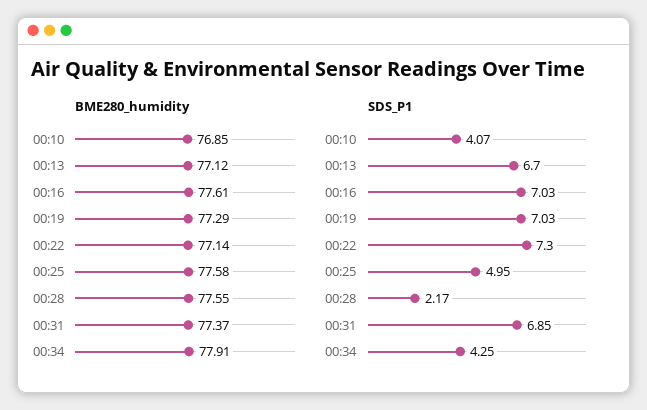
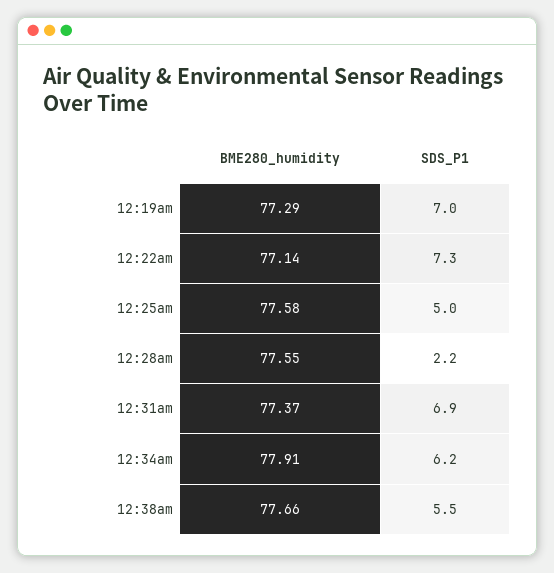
BME280_humidity, 00:10: 76.85 -> none
BME280_humidity, 00:13: 77.12 -> none
BME280_humidity, 00:16: 77.61 -> none
SDS_P1, 00:10: 4.07 -> none
SDS_P1, 00:13: 6.7 -> none
SDS_P1, 00:16: 7.03 -> none
SDS_P1, 00:34: 4.25 -> 6.2
BME280_humidity, 12:38am: none -> 77.66
SDS_P1, 12:38am: none -> 5.5

